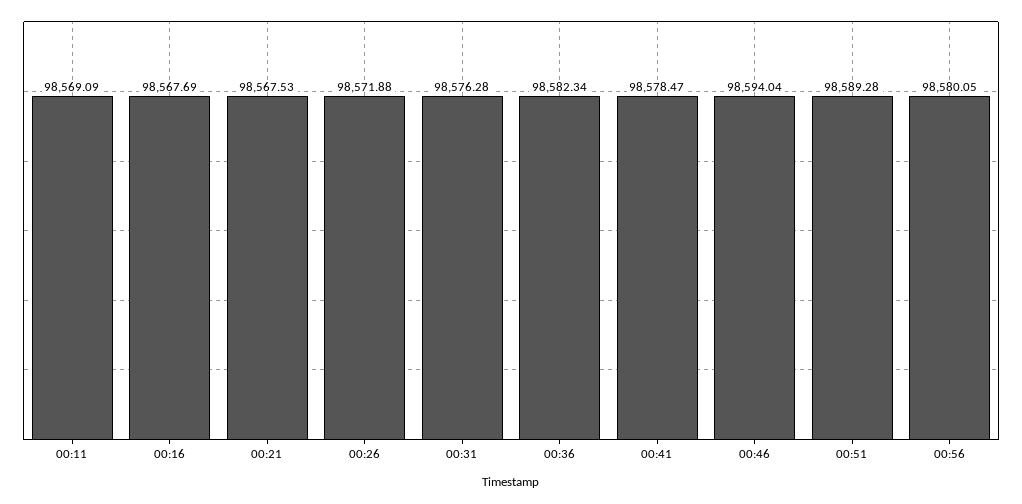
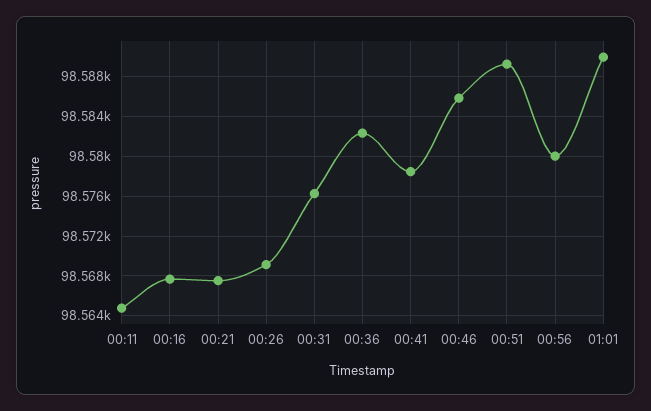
00:11: 98569.09 -> 98565
00:26: 98571.88 -> 98569
00:46: 98594.04 -> 98586
01:01: none -> 98590

